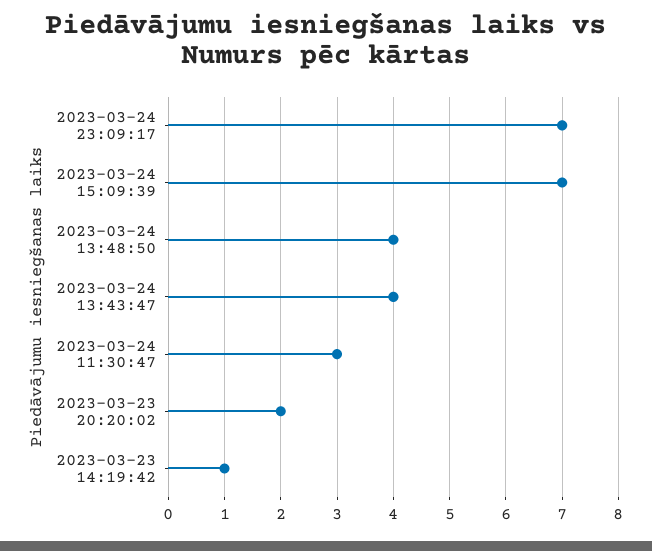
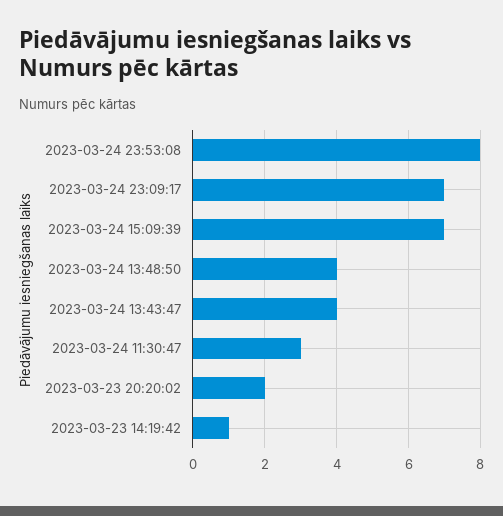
2023-03-24 23:53:08: none -> 8

